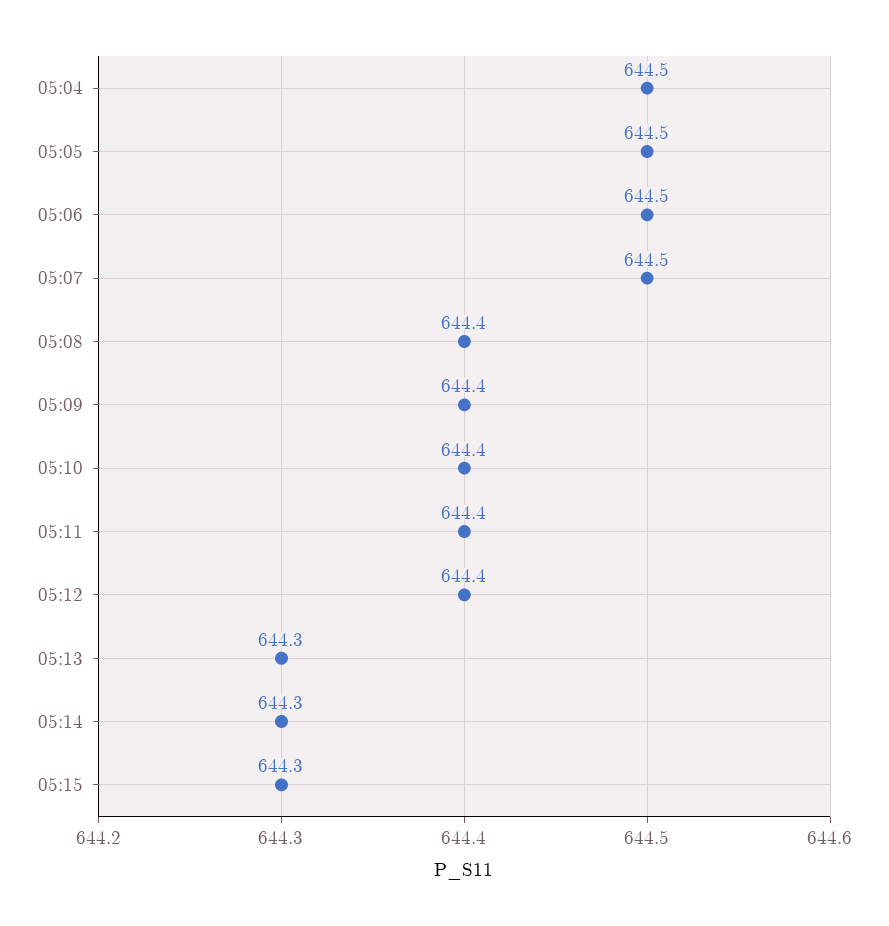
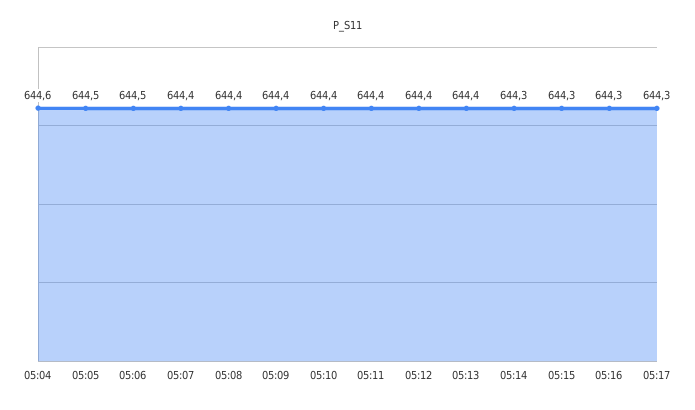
05:04: 644.5 -> 644.6
05:07: 644.5 -> 644.4
05:13: 644.3 -> 644.4
05:16: none -> 644.3
05:17: none -> 644.3

